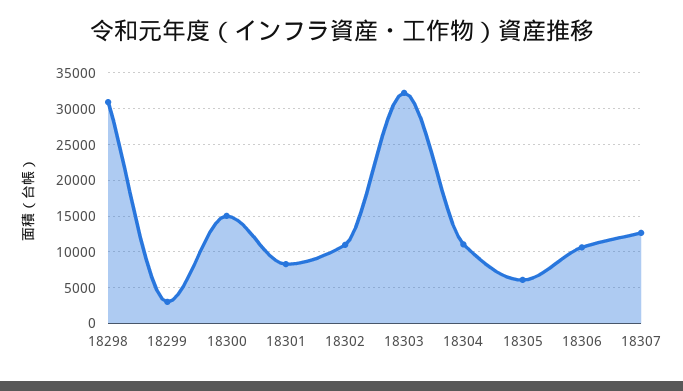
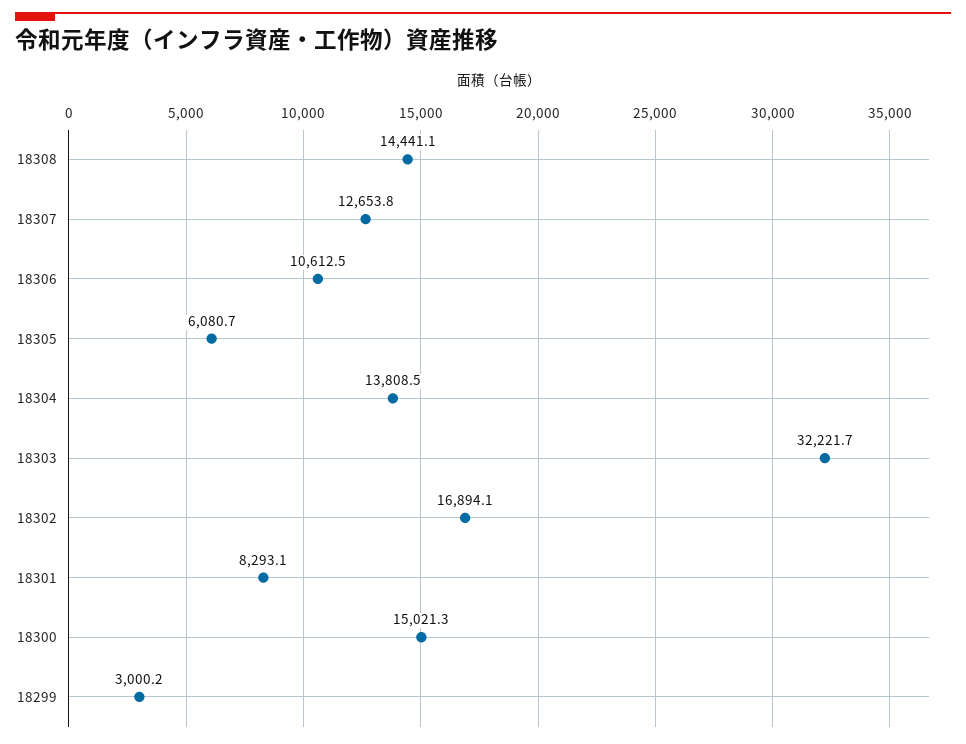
18298: 31000 -> none
18302: 11000 -> 16894.1
18304: 11000 -> 13808.5
18308: none -> 14441.1

